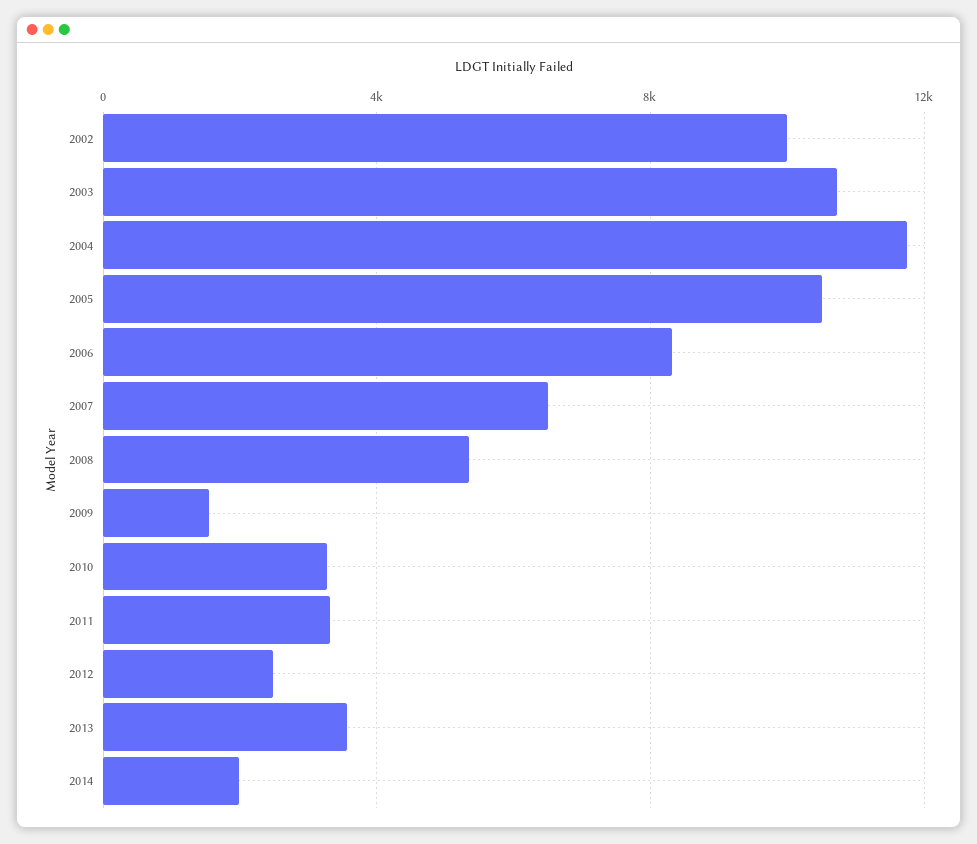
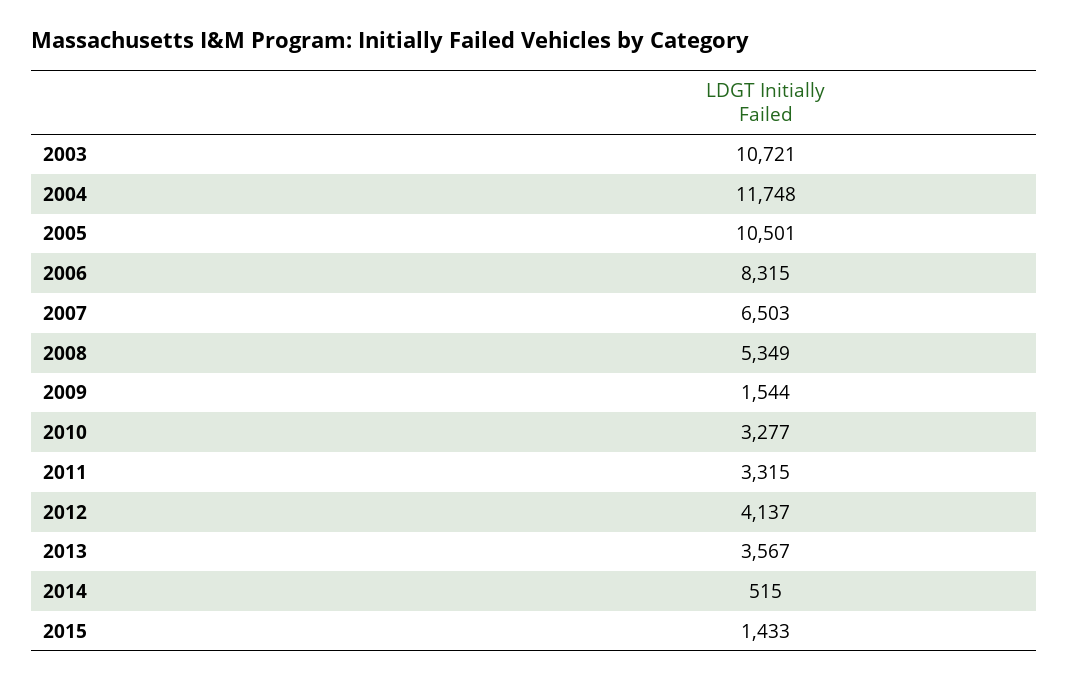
2002: 10000 -> none
2012: 2500 -> 4137
2014: 2000 -> 515
2015: none -> 1433

